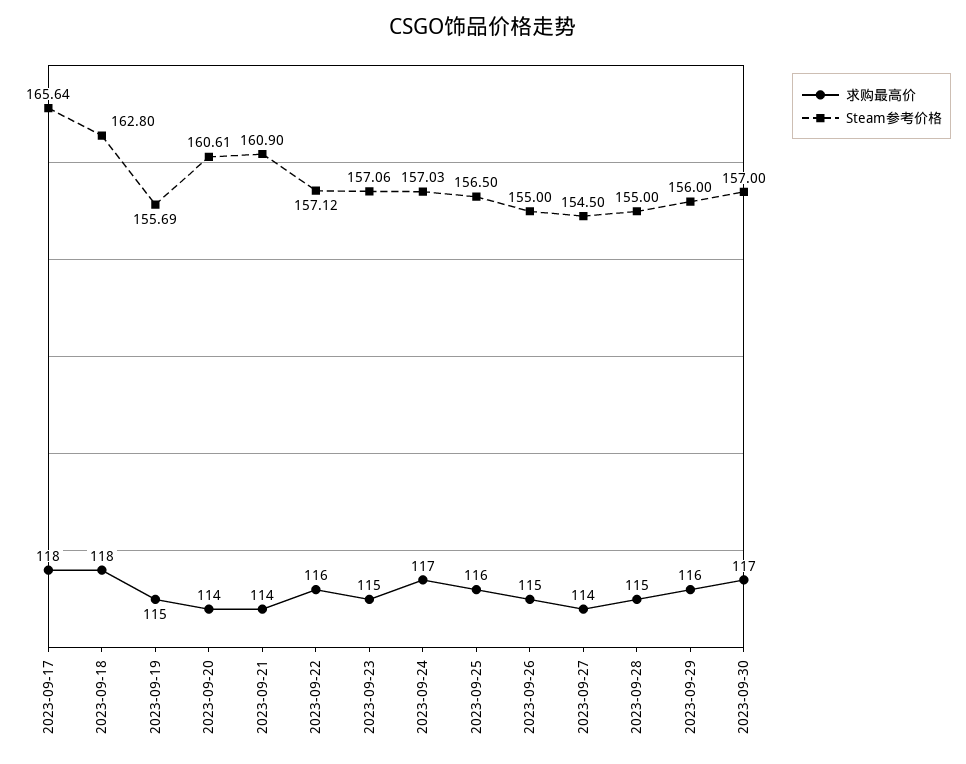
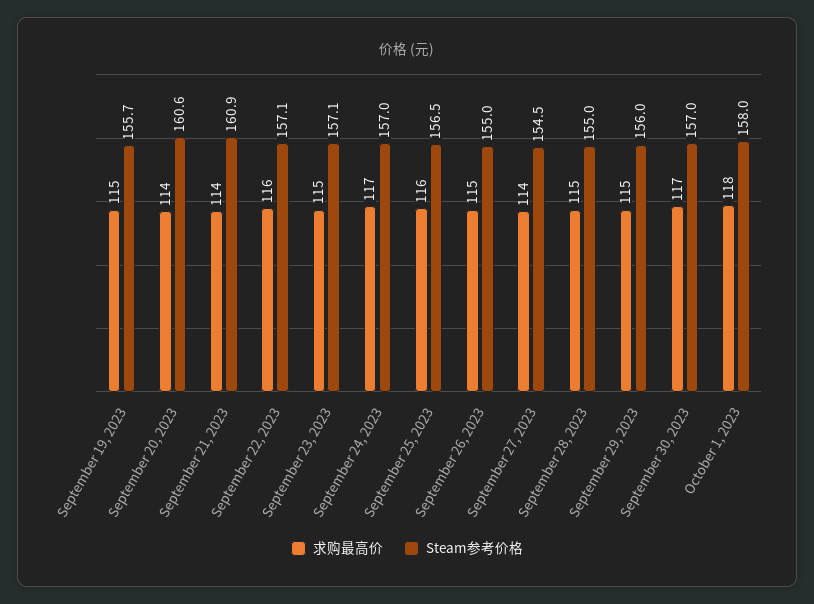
求购最高价, 2023-09-17: 118 -> none
Steam参考价格, 2023-09-17: 165.64 -> none
求购最高价, 2023-09-18: 118 -> none
Steam参考价格, 2023-09-18: 162.8 -> none
求购最高价, 2023-09-29: 116 -> 115
求购最高价, October 1, 2023: none -> 118
Steam参考价格, October 1, 2023: none -> 158

